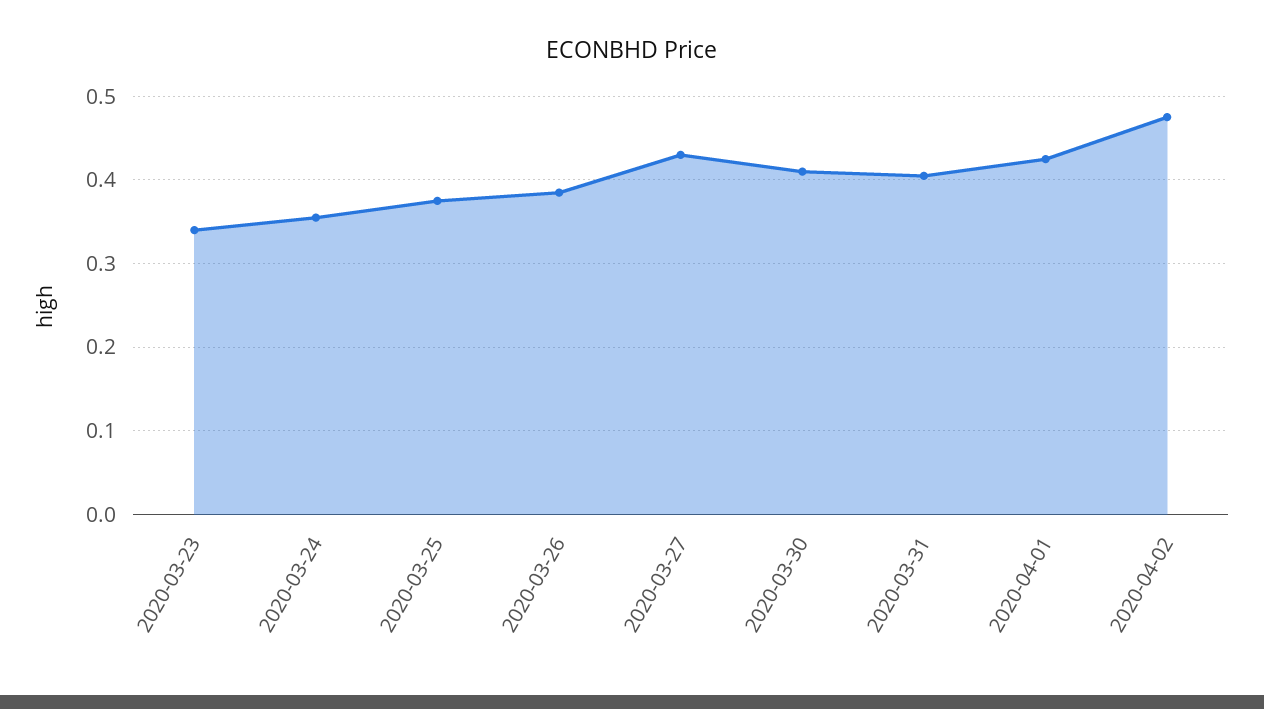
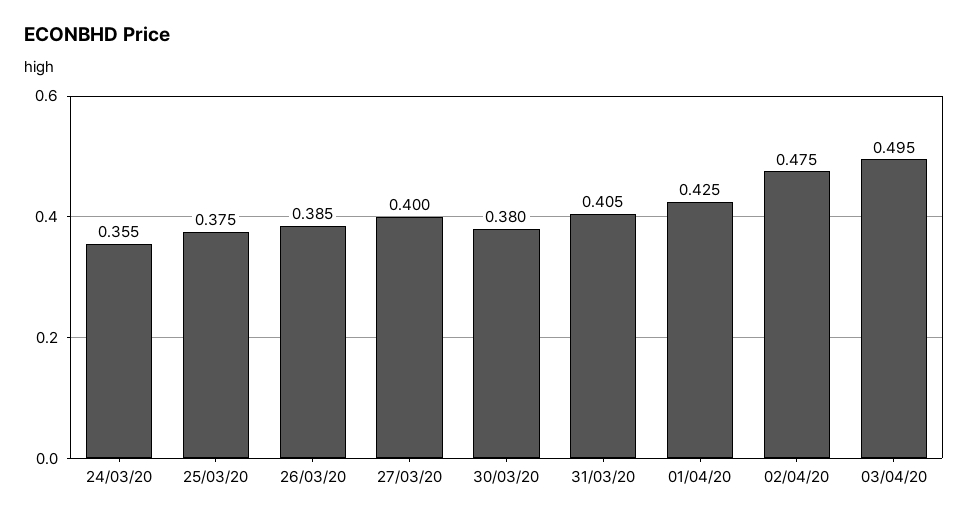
2020-03-23: 0.34 -> none
2020-03-27: 0.43 -> 0.4
2020-03-30: 0.41 -> 0.38
03/04/20: none -> 0.495

